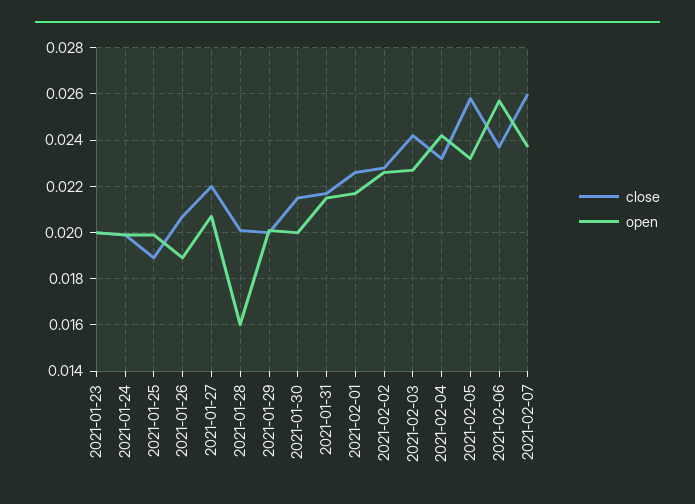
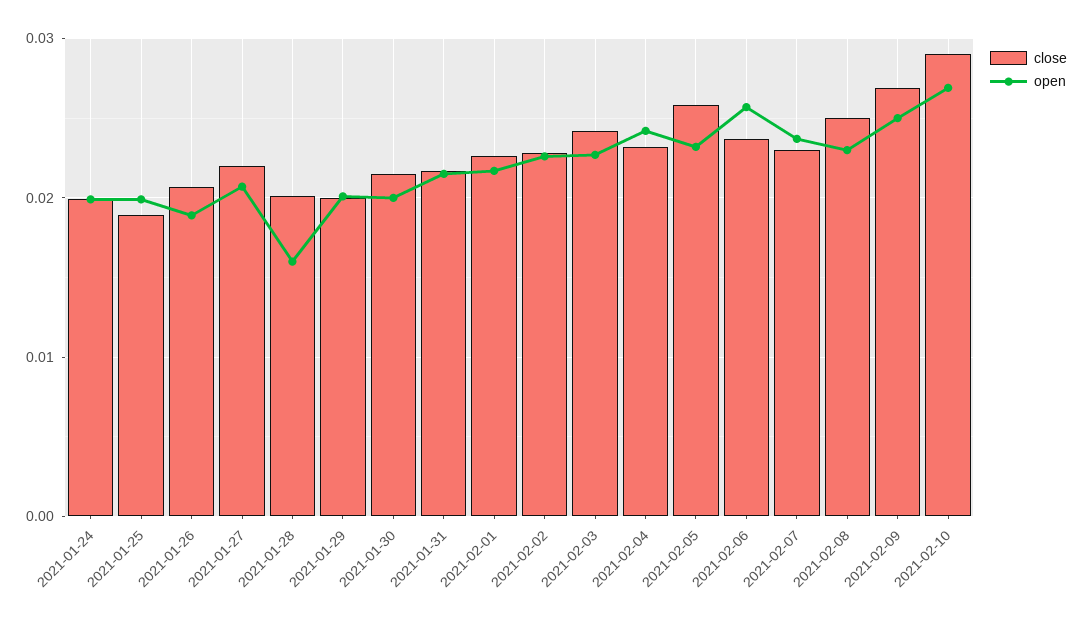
close, 2021-01-23: 0.02 -> none
open, 2021-01-23: 0.02 -> none
close, 2021-02-07: 0.026 -> 0.023
close, 2021-02-08: none -> 0.025
open, 2021-02-08: none -> 0.023
close, 2021-02-09: none -> 0.027
open, 2021-02-09: none -> 0.025
close, 2021-02-10: none -> 0.029
open, 2021-02-10: none -> 0.027

